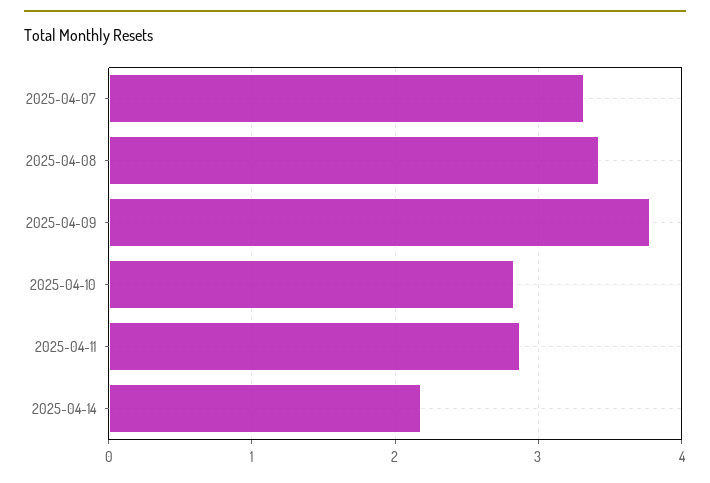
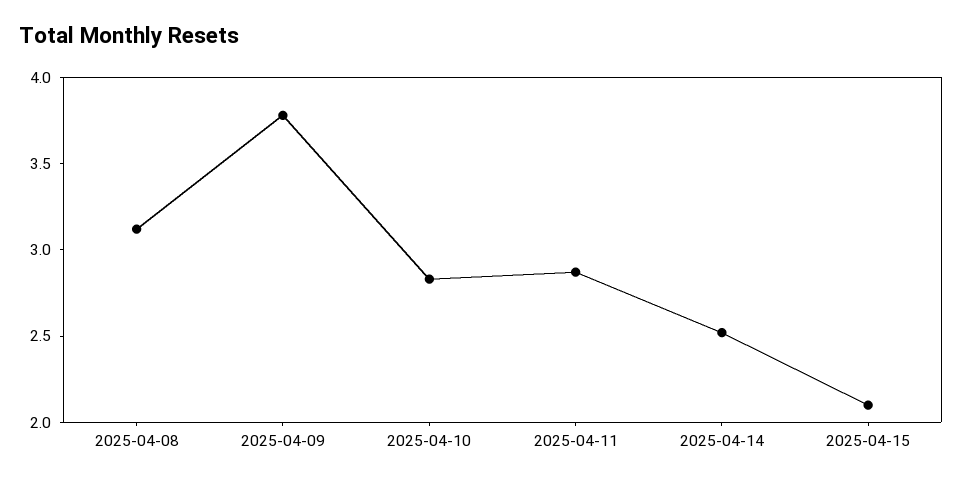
2025-04-07: 3.3 -> none
2025-04-08: 3.4 -> 3.1
2025-04-14: 2.2 -> 2.5
2025-04-15: none -> 2.1

